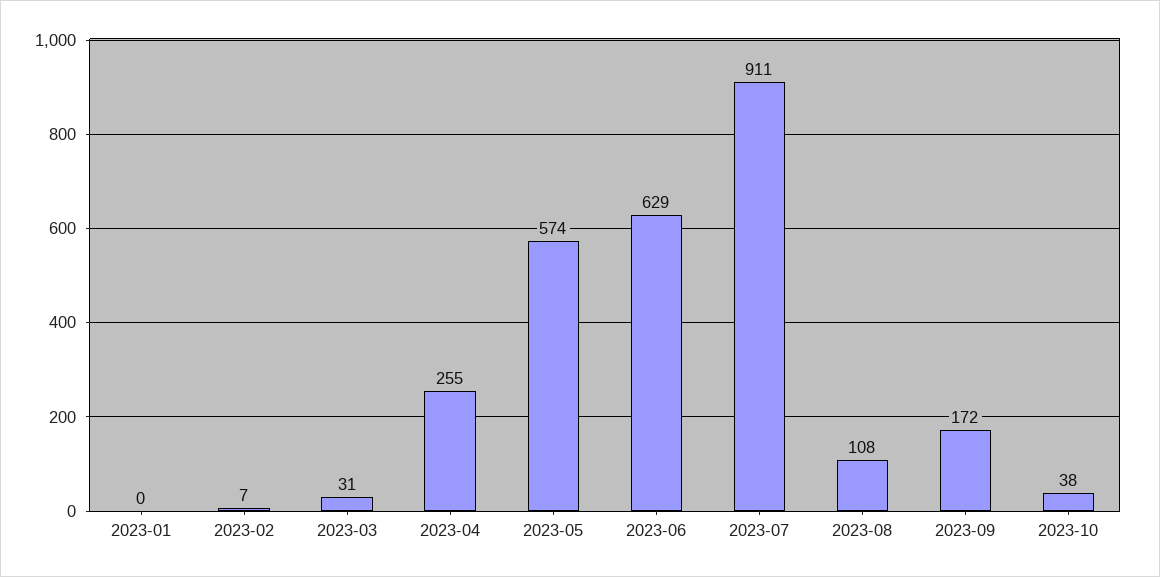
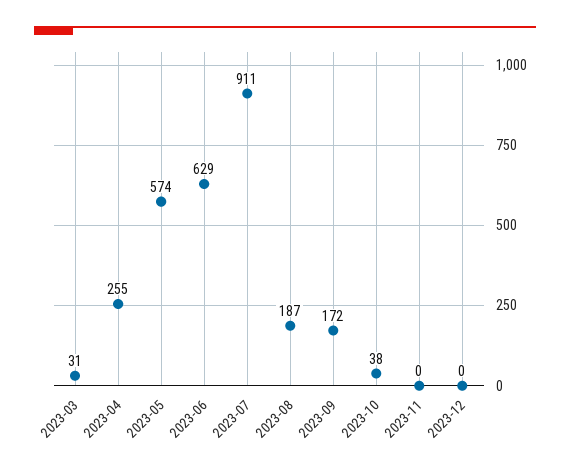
2023-01: 0 -> none
2023-02: 7 -> none
2023-08: 108 -> 187
2023-11: none -> 0
2023-12: none -> 0

